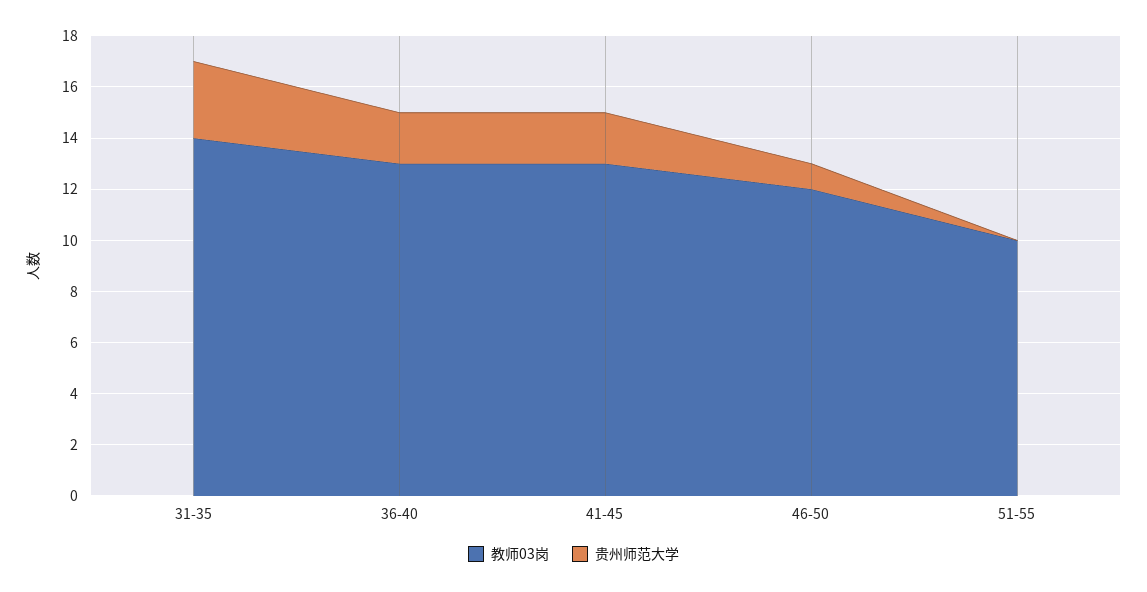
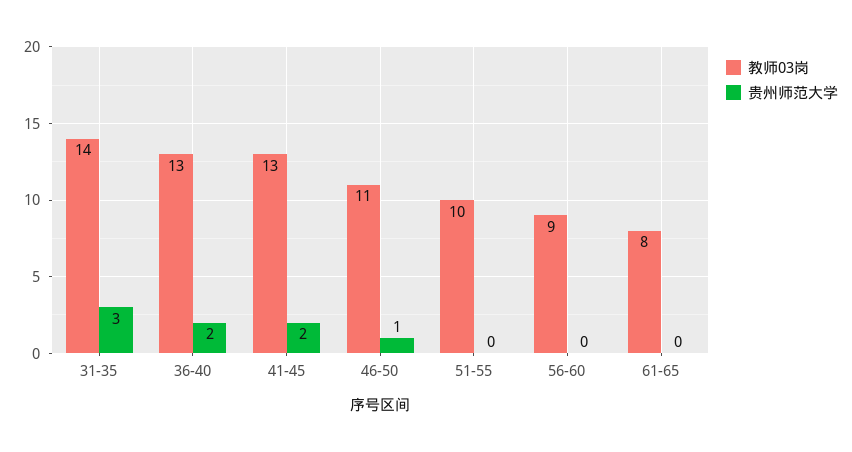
教师03岗, 46-50: 12 -> 11
教师03岗, 56-60: none -> 9
贵州师范大学, 56-60: none -> 0
教师03岗, 61-65: none -> 8
贵州师范大学, 61-65: none -> 0

